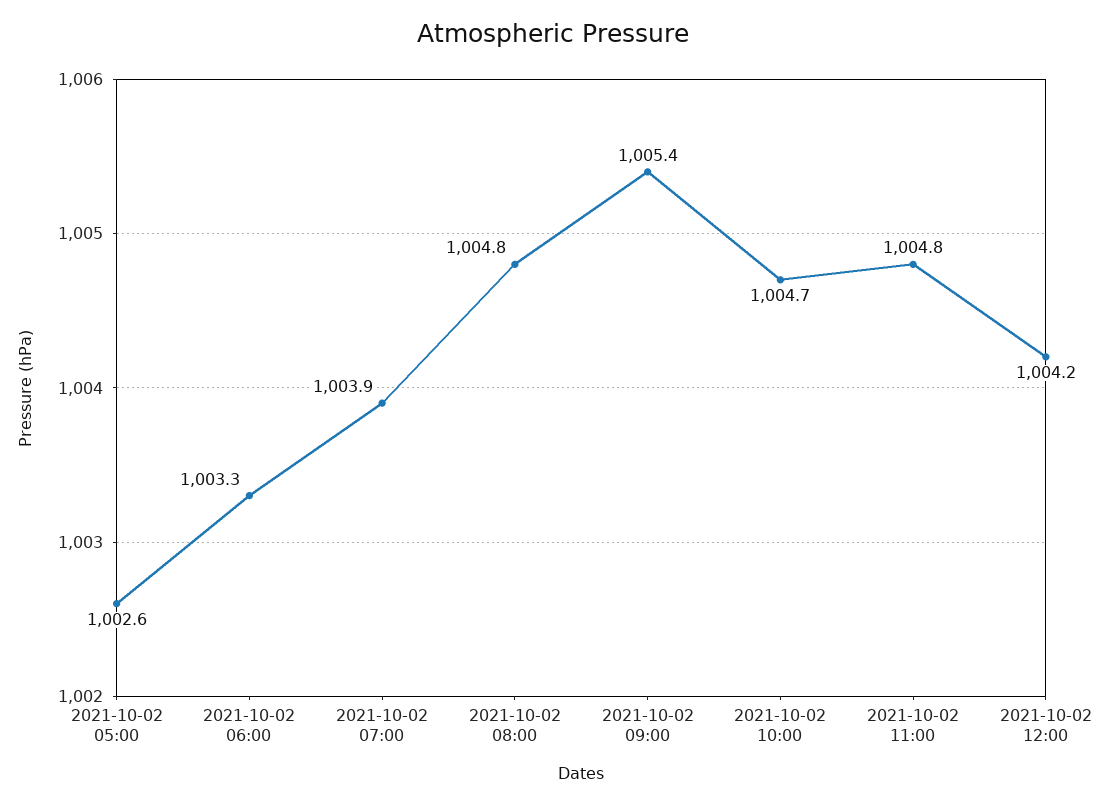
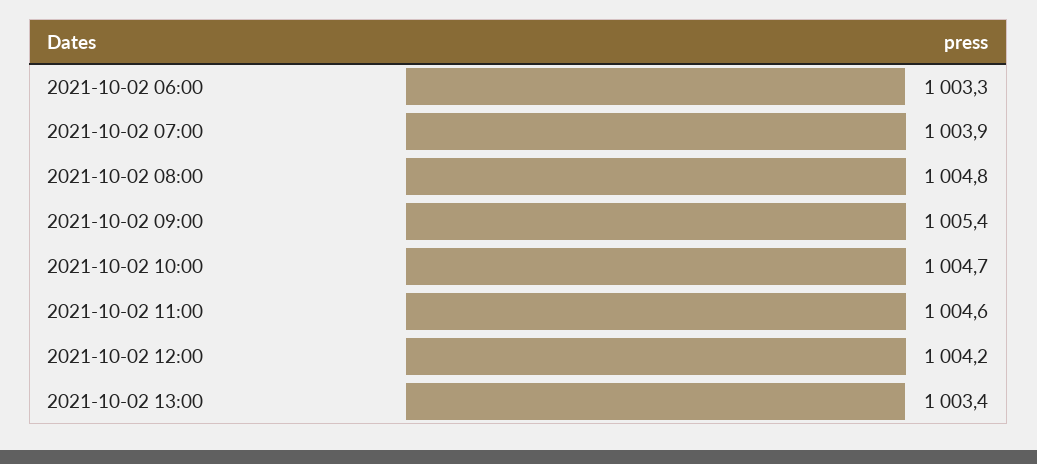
2021-10-02 05:00: 1002.6 -> none
2021-10-02 11:00: 1004.8 -> 1004.6
2021-10-02 13:00: none -> 1003.4

